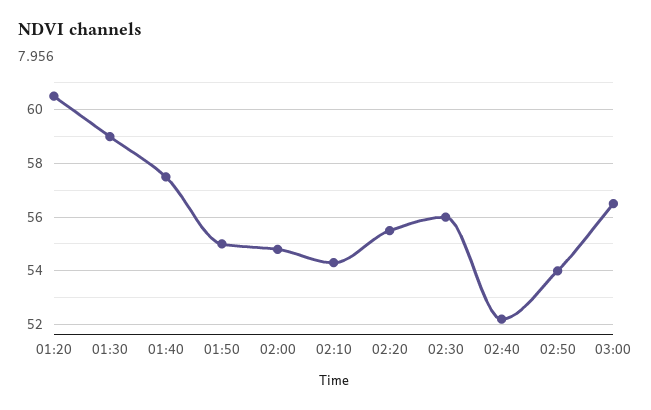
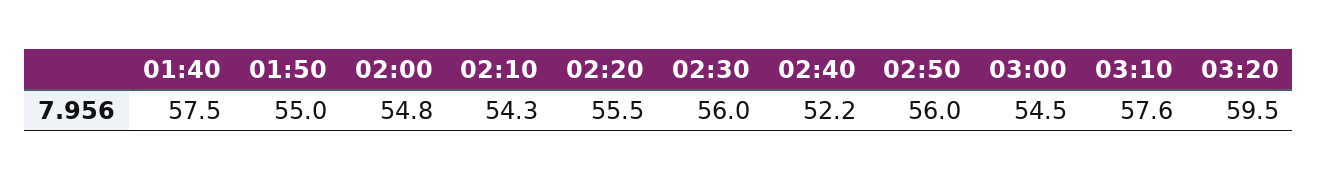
01:20: 60.5 -> none
01:30: 59 -> none
02:50: 54 -> 56
03:00: 56.5 -> 54.5
03:10: none -> 57.6
03:20: none -> 59.5

